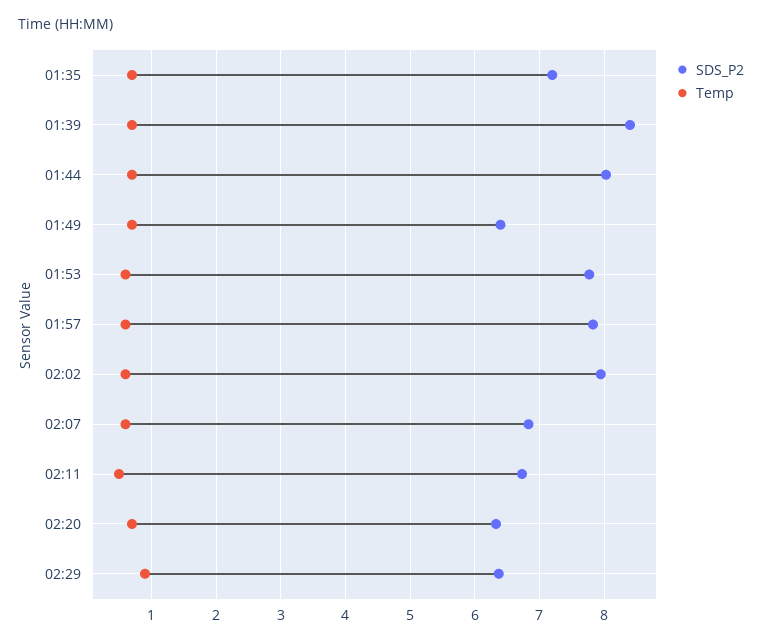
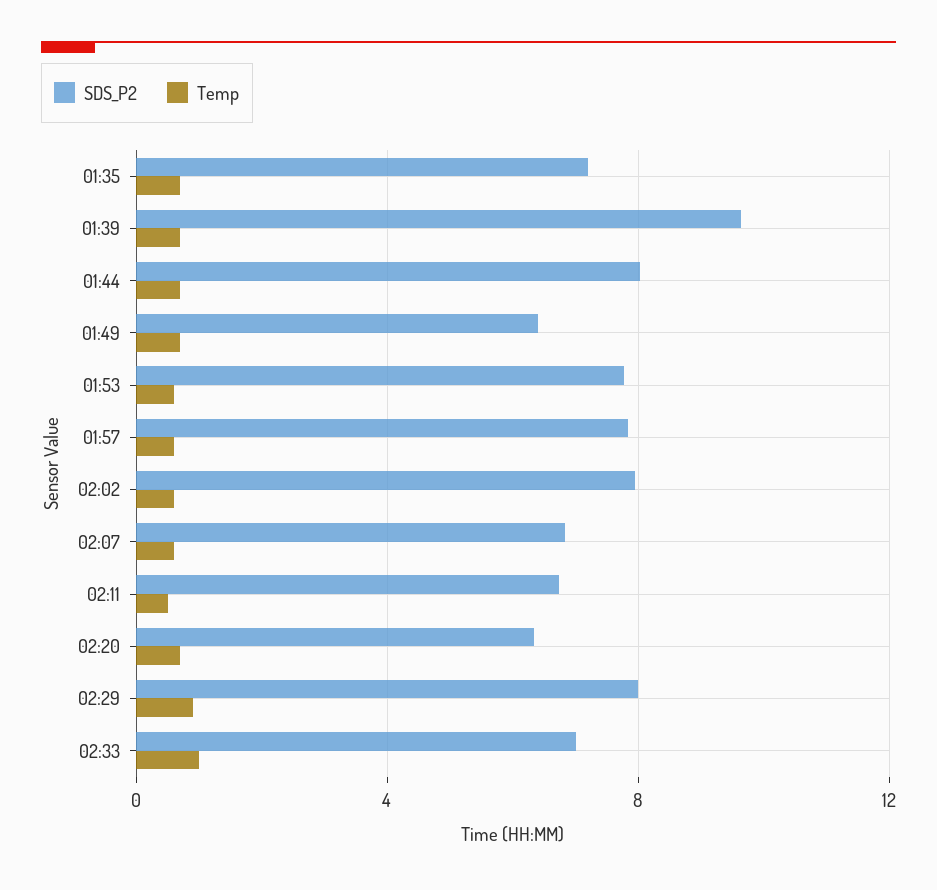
SDS_P2, 01:39: 8.4 -> 9.5
SDS_P2, 02:29: 6.4 -> 8
SDS_P2, 02:33: none -> 7
Temp, 02:33: none -> 1

